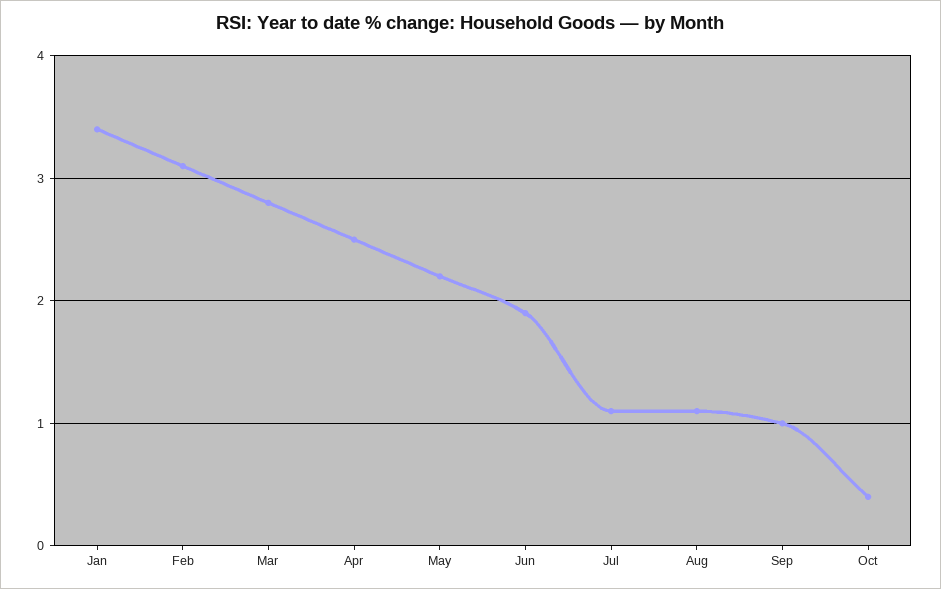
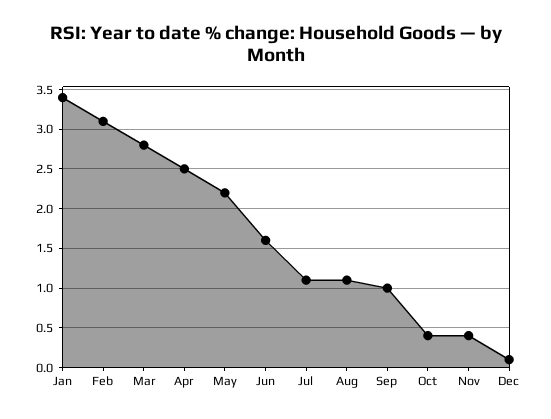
Jun: 1.9 -> 1.6
Nov: none -> 0.4
Dec: none -> 0.1

